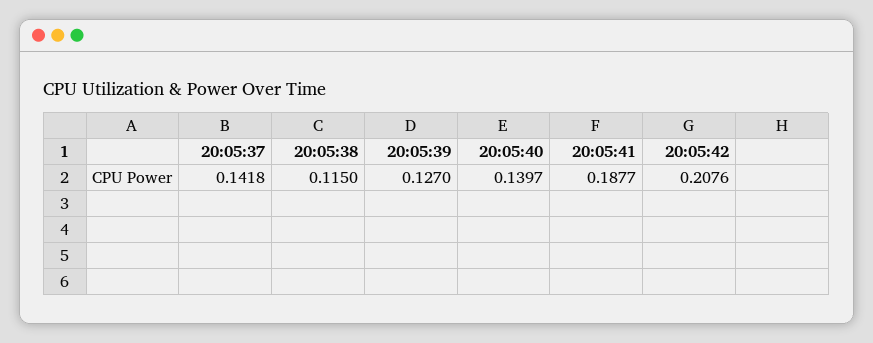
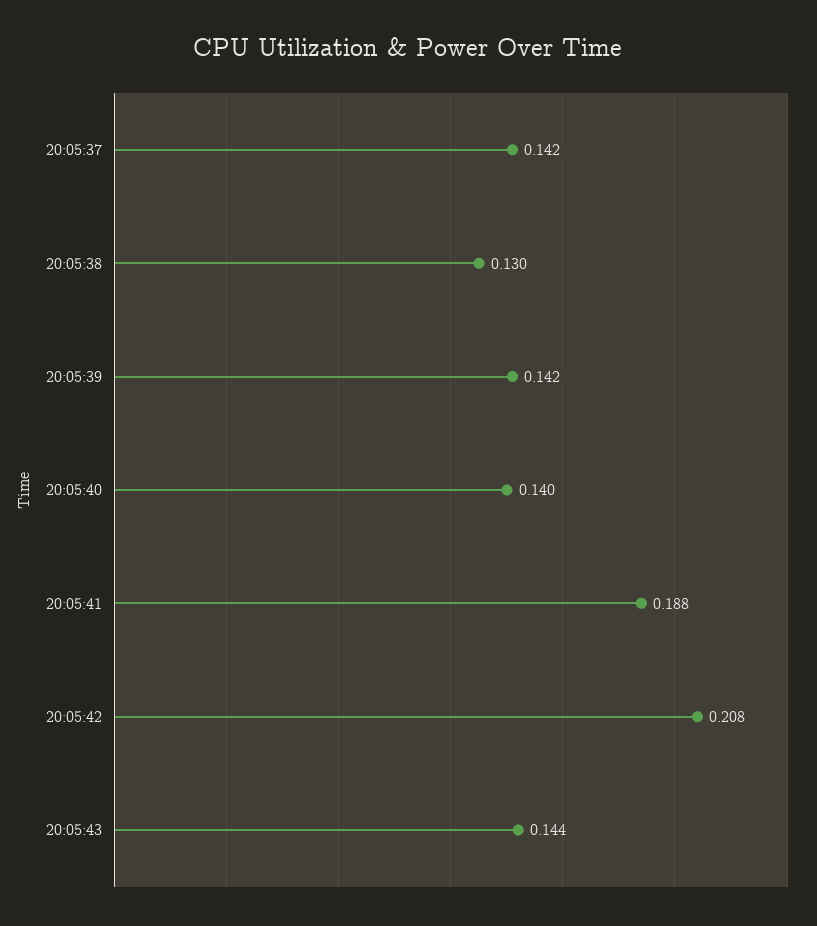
20:05:38: 0.115 -> 0.13
20:05:39: 0.127 -> 0.142
20:05:43: none -> 0.144

